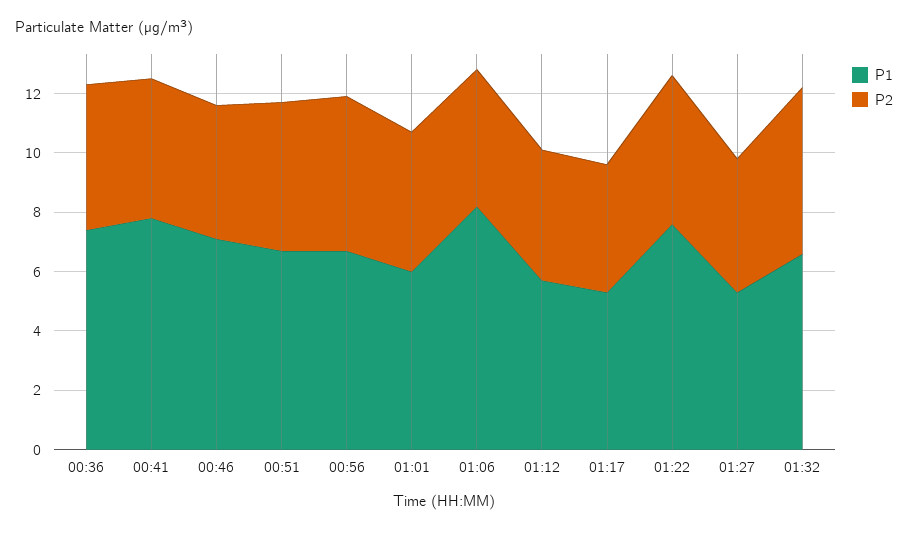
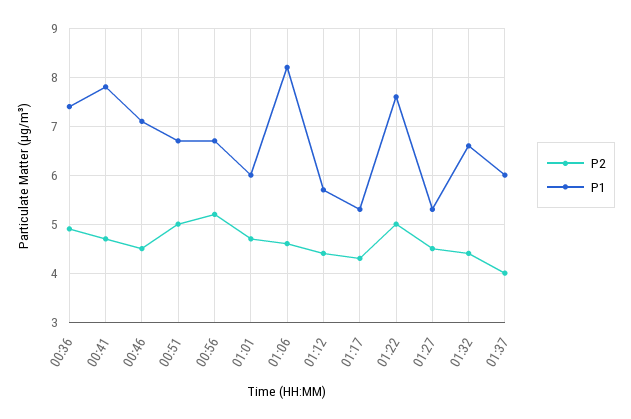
P2, 01:32: 5.5 -> 4.5
P2, 01:37: none -> 4
P1, 01:37: none -> 6

